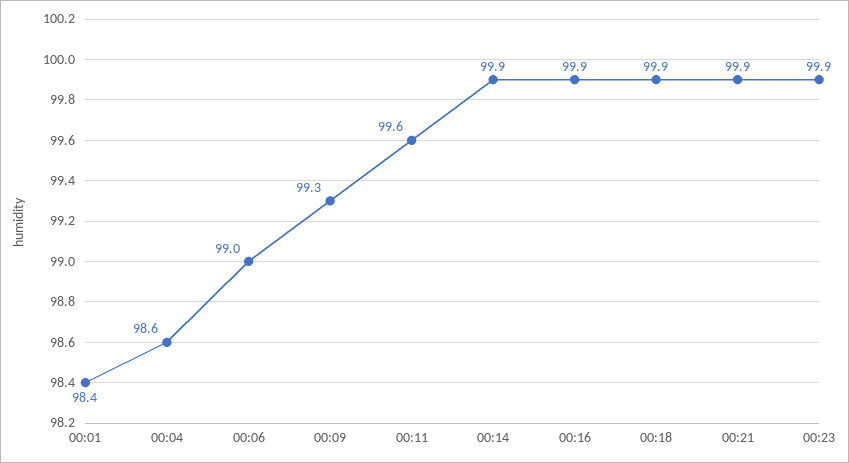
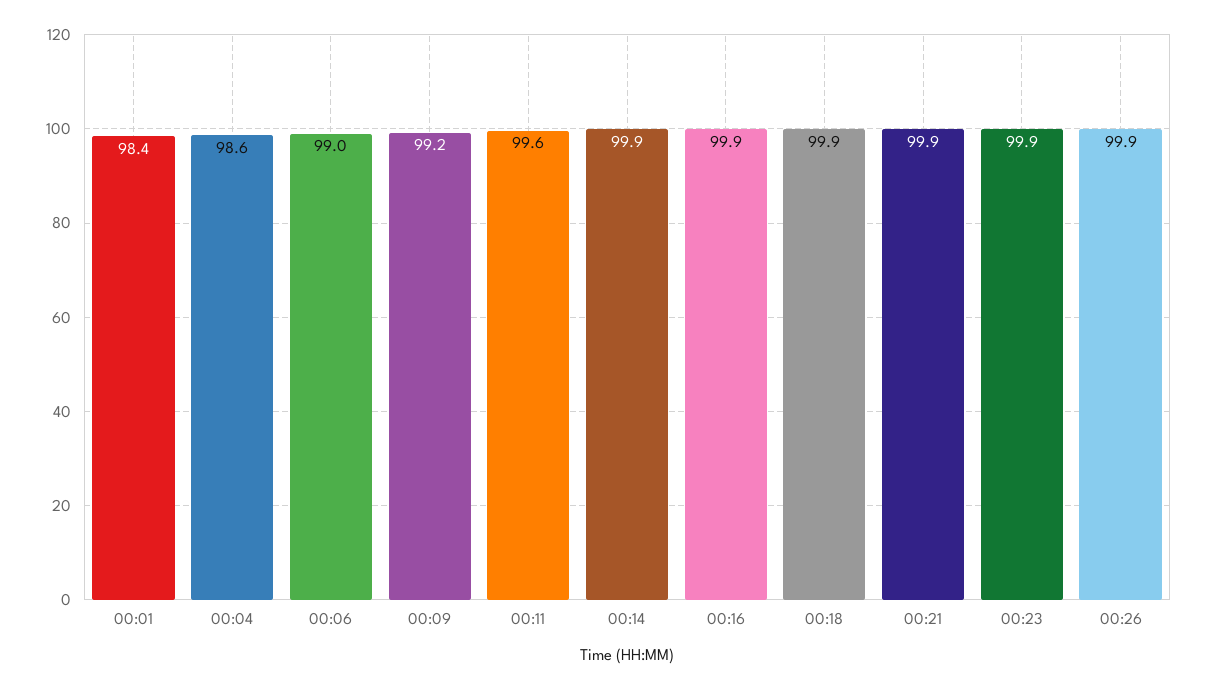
00:09: 99.3 -> 99.2
00:26: none -> 99.9

